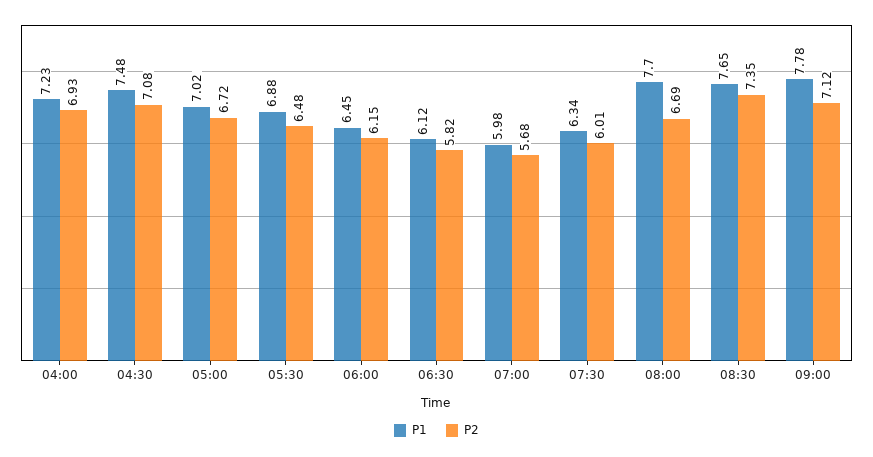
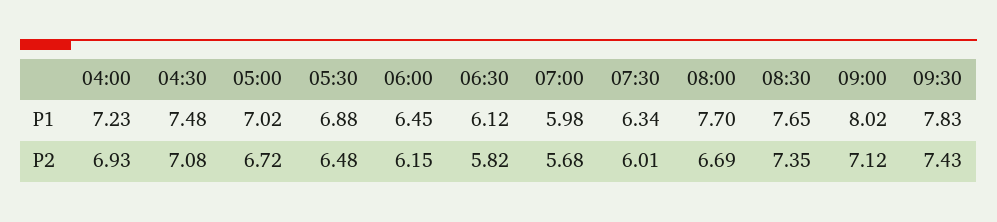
P1, 09:00: 7.78 -> 8.02
P1, 09:30: none -> 7.83
P2, 09:30: none -> 7.43

